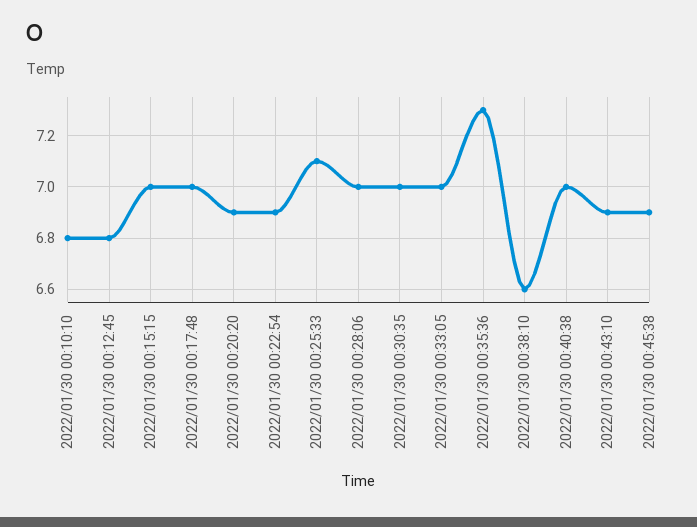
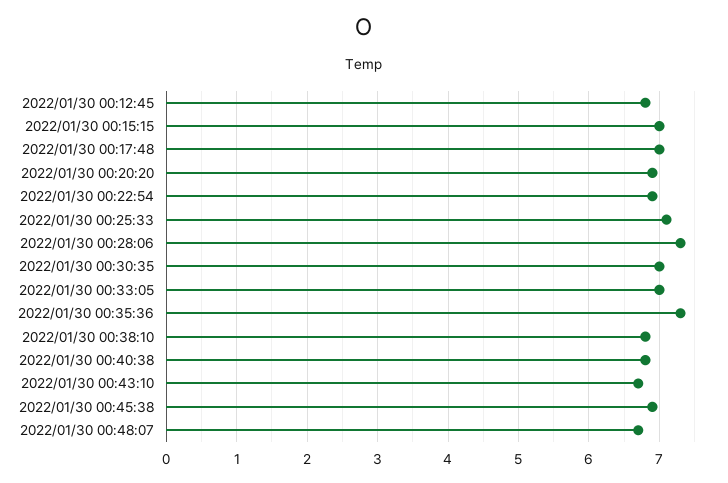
2022/01/30 00:10:10: 6.8 -> none
2022/01/30 00:28:06: 7 -> 7.3
2022/01/30 00:38:10: 6.6 -> 6.8
2022/01/30 00:40:38: 7 -> 6.8
2022/01/30 00:43:10: 6.9 -> 6.7
2022/01/30 00:48:07: none -> 6.7

